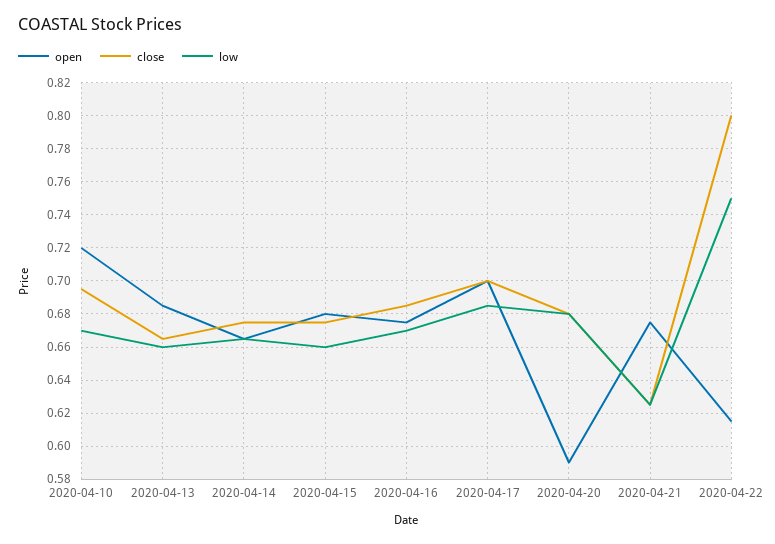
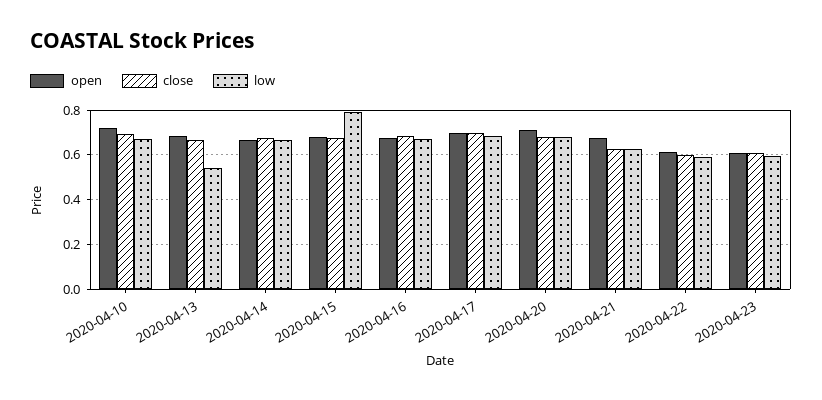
low, 2020-04-13: 0.66 -> 0.55
low, 2020-04-15: 0.66 -> 0.8
open, 2020-04-20: 0.59 -> 0.7
close, 2020-04-22: 0.8 -> 0.6
low, 2020-04-22: 0.75 -> 0.6
open, 2020-04-23: none -> 0.6
close, 2020-04-23: none -> 0.6
low, 2020-04-23: none -> 0.6

